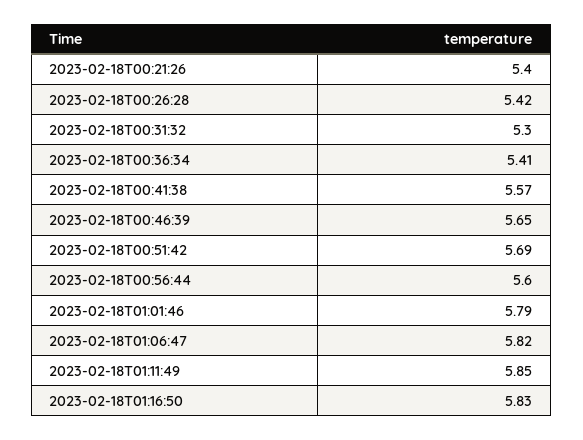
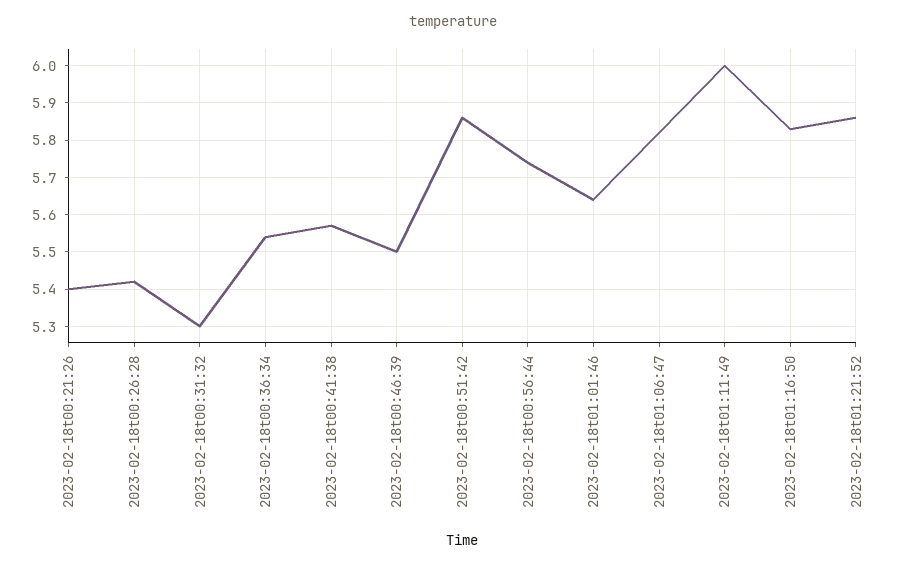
2023-02-18T00:36:34: 5.41 -> 5.55
2023-02-18T00:46:39: 5.65 -> 5.5
2023-02-18T00:51:42: 5.69 -> 5.85
2023-02-18T00:56:44: 5.6 -> 5.75
2023-02-18T01:01:46: 5.79 -> 5.65
2023-02-18T01:11:49: 5.85 -> 6
2023-02-18t01:21:52: none -> 5.85

